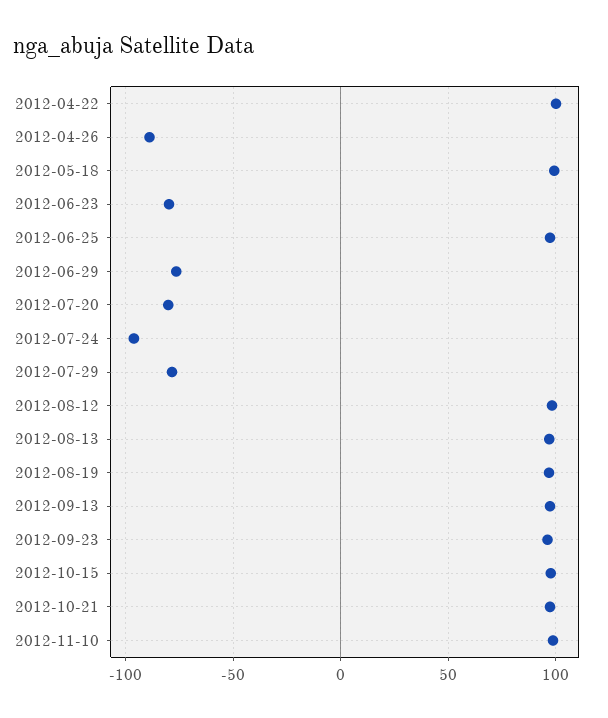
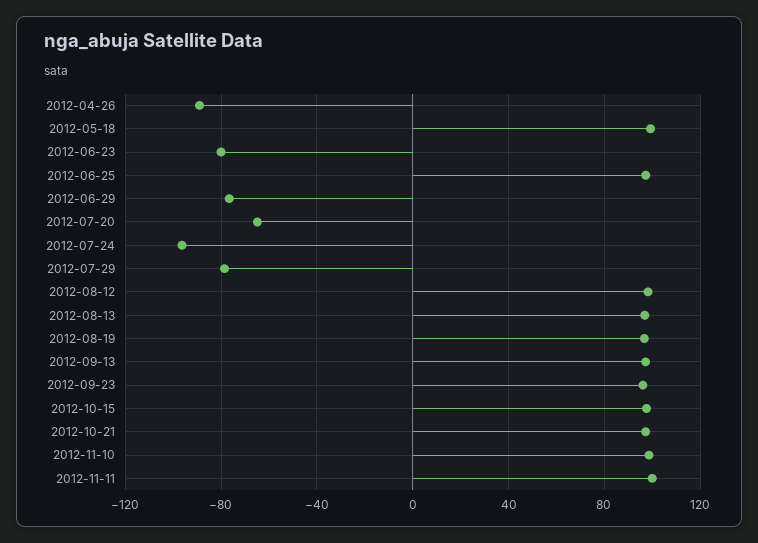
2012-04-22: 100 -> none
2012-07-20: -80 -> -65
2012-11-11: none -> 100

